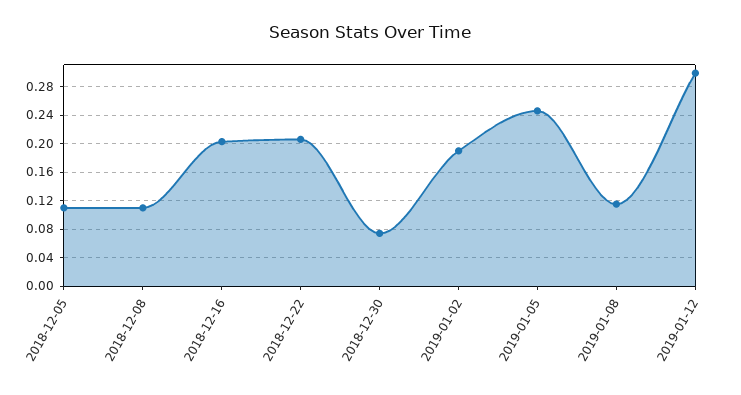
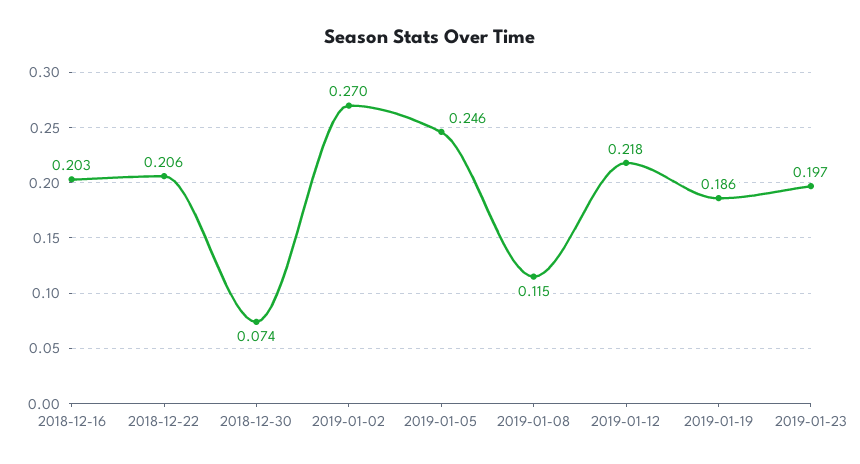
2018-12-05: 0.11 -> none
2018-12-08: 0.11 -> none
2019-01-02: 0.19 -> 0.27
2019-01-12: 0.3 -> 0.218
2019-01-19: none -> 0.186
2019-01-23: none -> 0.197

